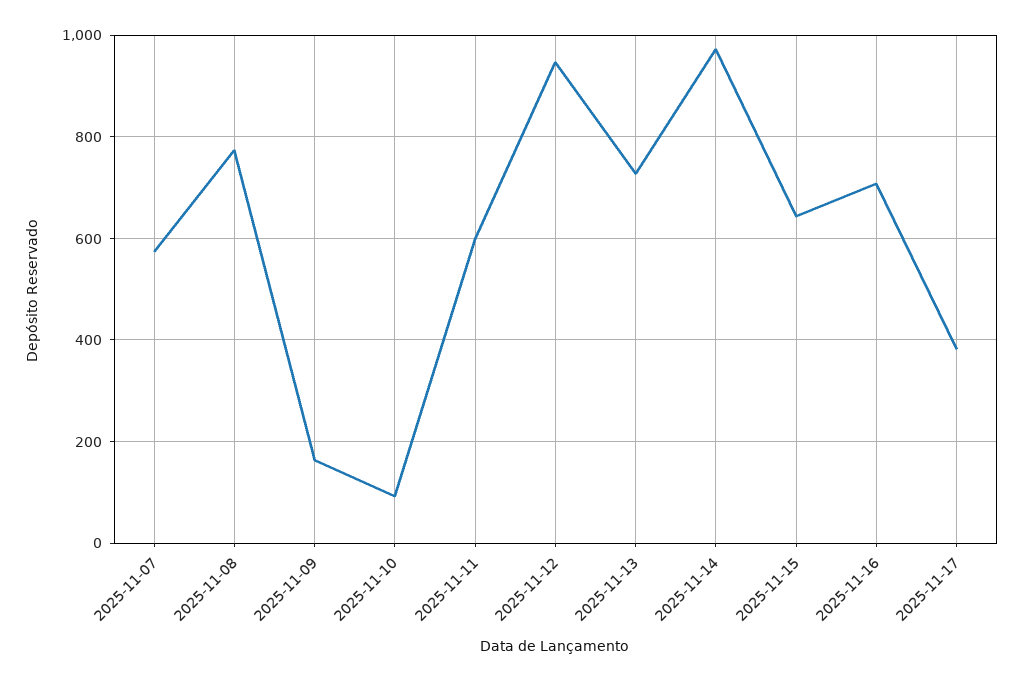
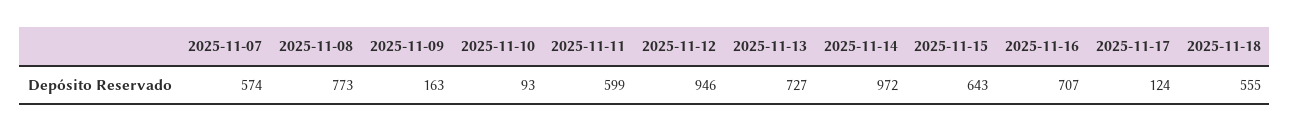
2025-11-17: 380 -> 124
2025-11-18: none -> 555

